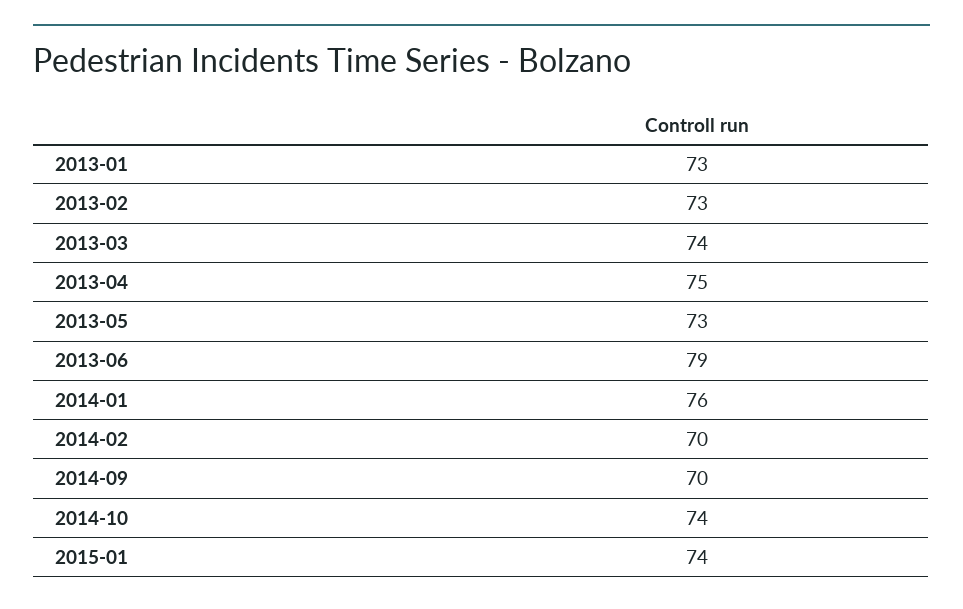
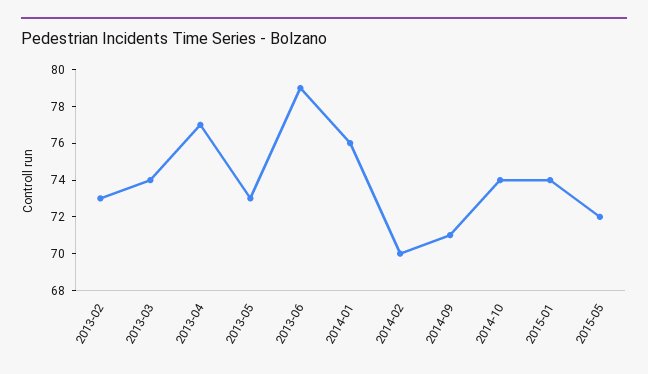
2013-01: 73 -> none
2013-04: 75 -> 77
2014-09: 70 -> 71
2015-05: none -> 72

